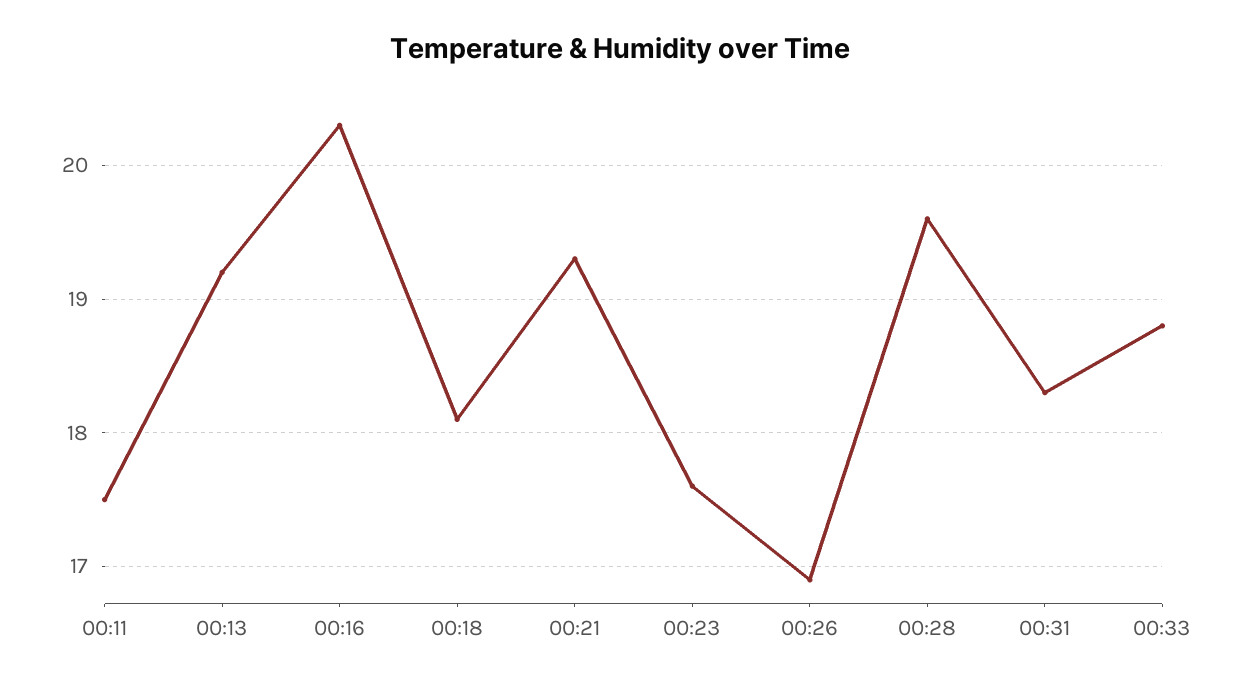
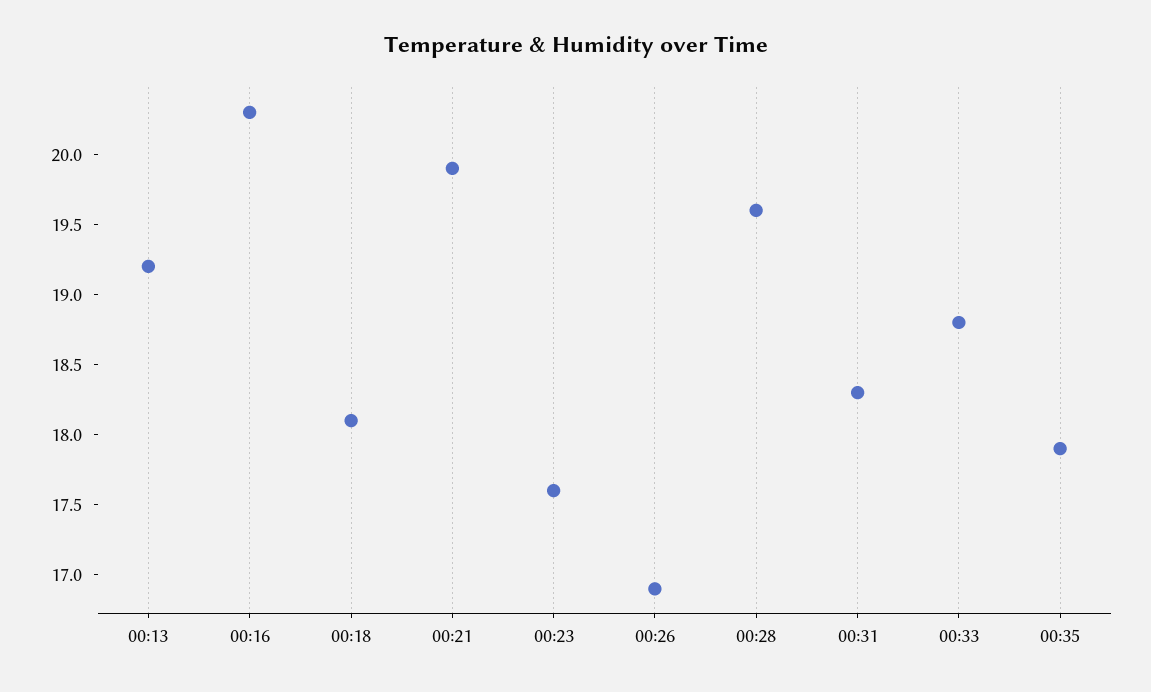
00:11: 17.5 -> none
00:21: 19.3 -> 19.9
00:35: none -> 17.9

